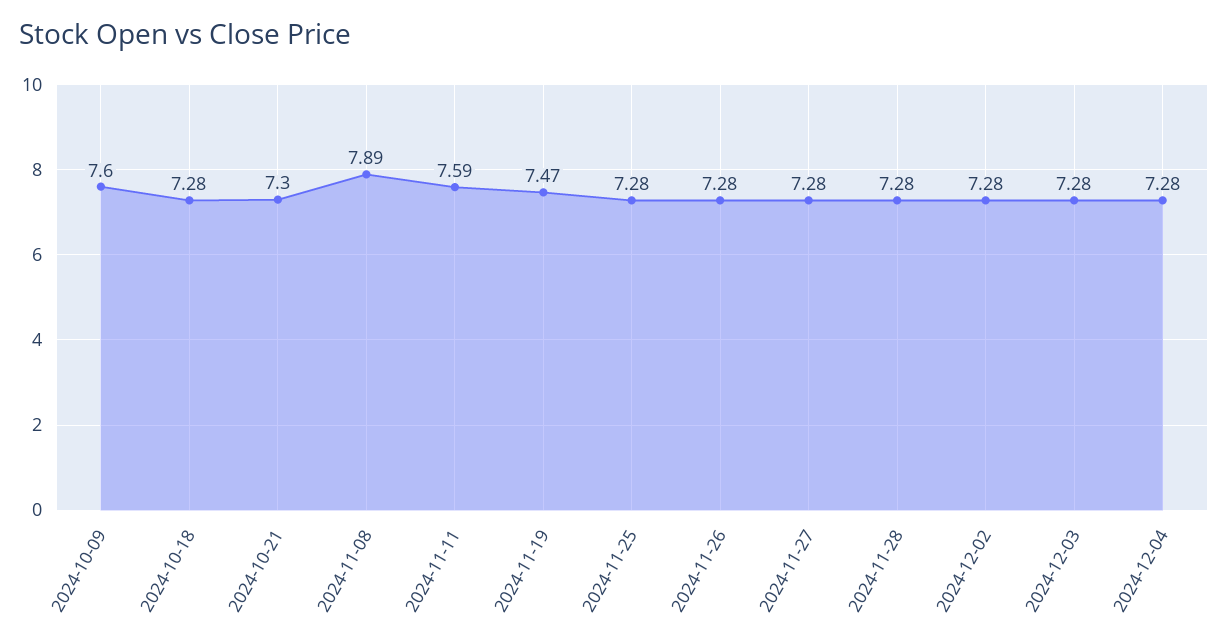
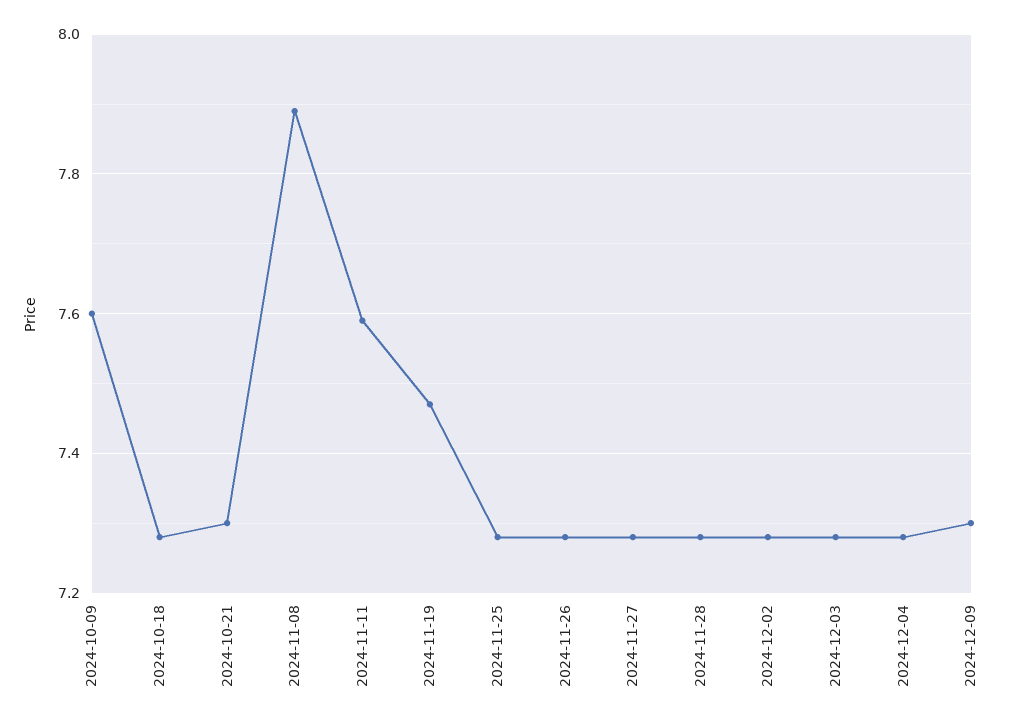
2024-12-09: none -> 7.3

